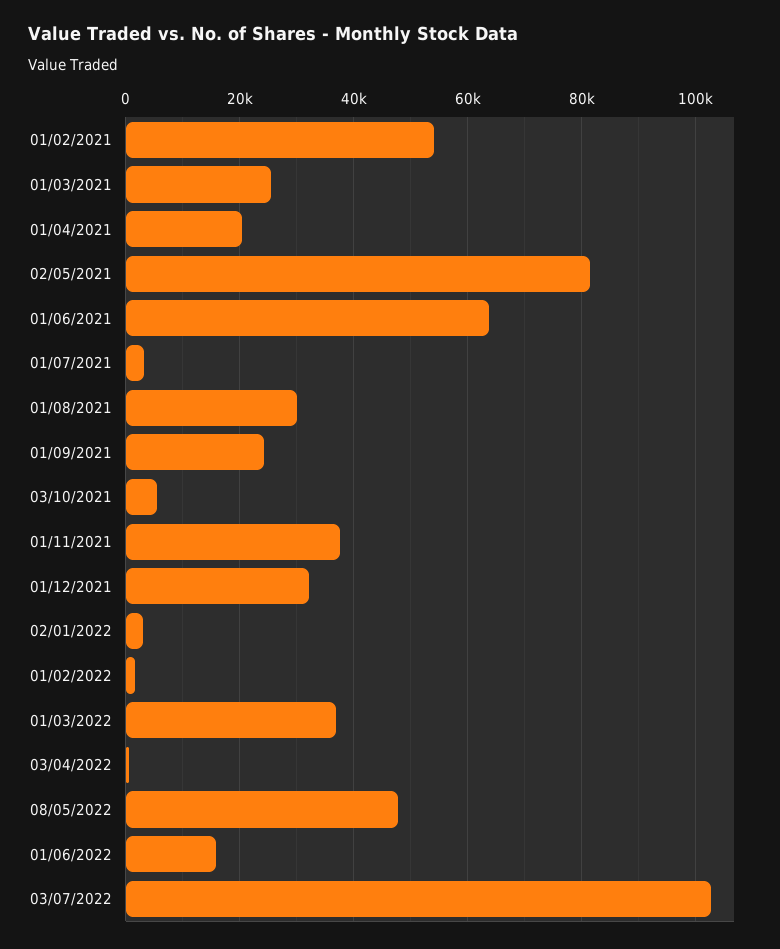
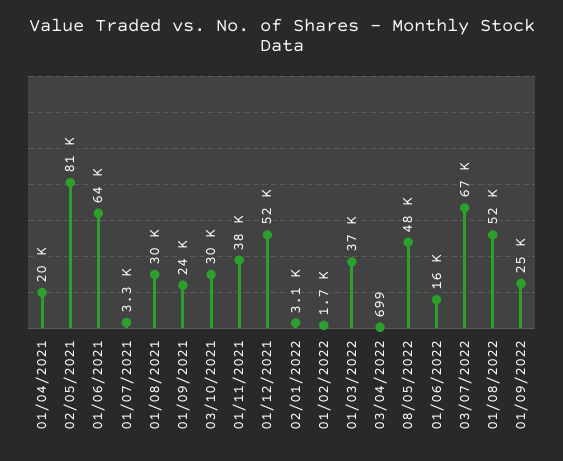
01/02/2021: 54000 -> none
01/03/2021: 26000 -> none
03/10/2021: 6000 -> 30000
01/12/2021: 32000 -> 52000
03/07/2022: 102000 -> 67000
01/08/2022: none -> 52000
01/09/2022: none -> 25000

